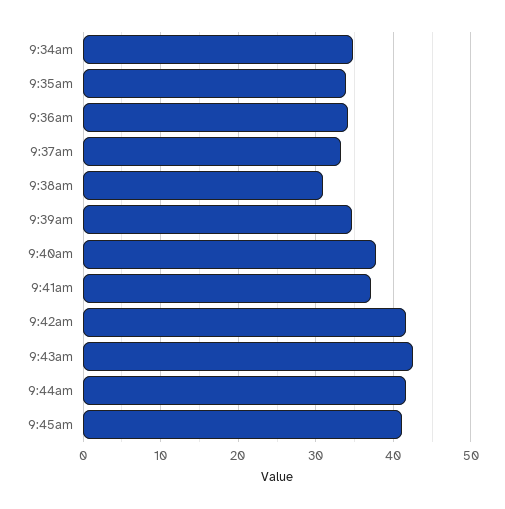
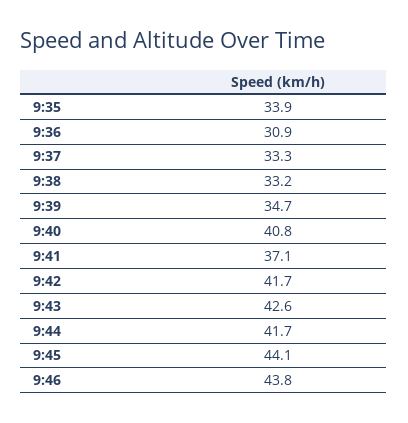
9:34am: 35 -> none
9:36am: 34 -> 30.9
9:38am: 31 -> 33.2
9:40am: 38 -> 40.8
9:45am: 41 -> 44.1
9:46: none -> 43.8

